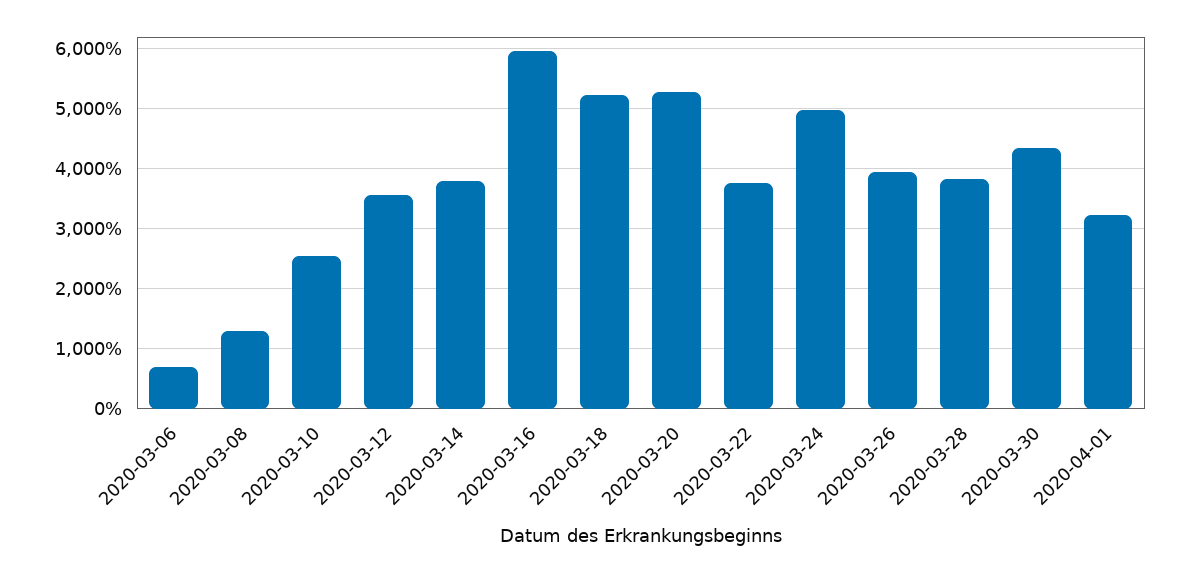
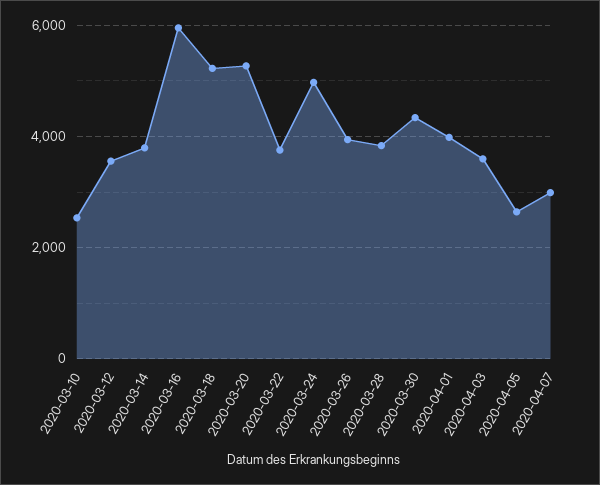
2020-03-06: 700 -> none
2020-03-08: 1300 -> none
2020-04-01: 3200 -> 4000
2020-04-03: none -> 3600
2020-04-05: none -> 2600
2020-04-07: none -> 3000

